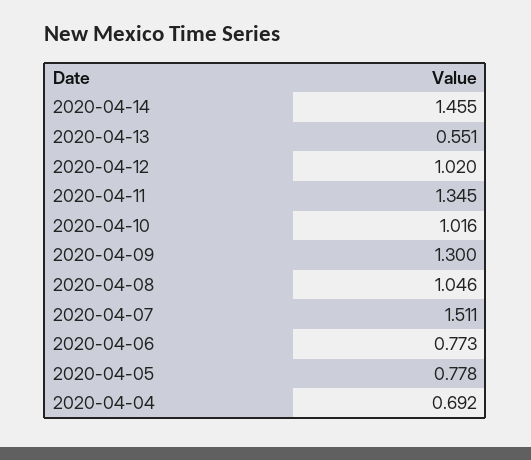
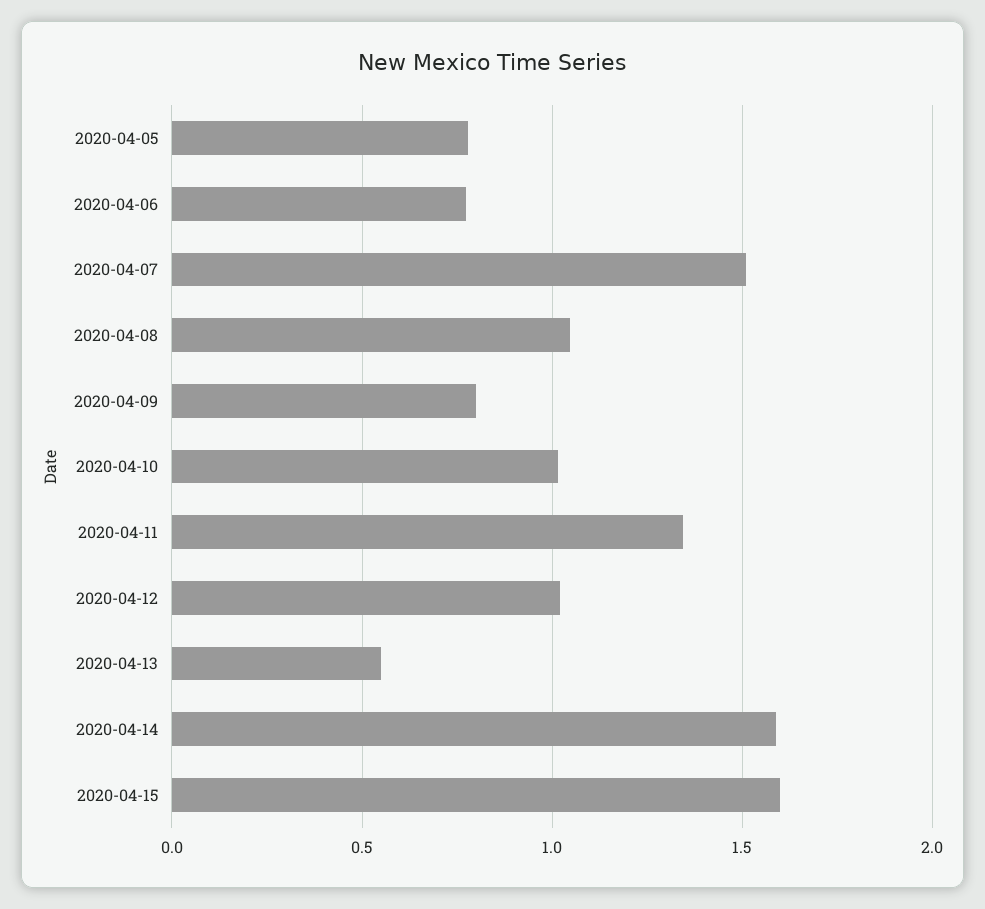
2020-04-14: 1.455 -> 1.6
2020-04-09: 1.3 -> 0.8
2020-04-04: 0.692 -> none
2020-04-15: none -> 1.6

